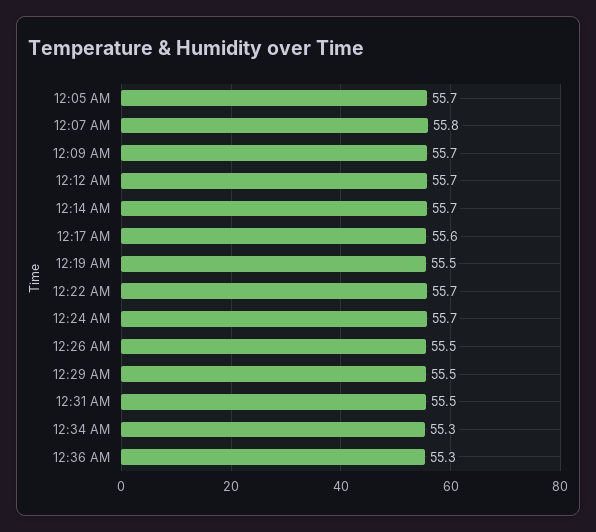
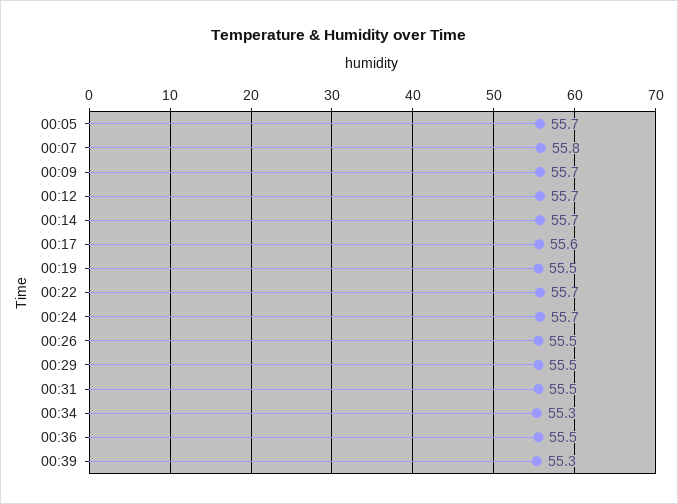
12:36 AM: 55.3 -> 55.5
00:39: none -> 55.3

